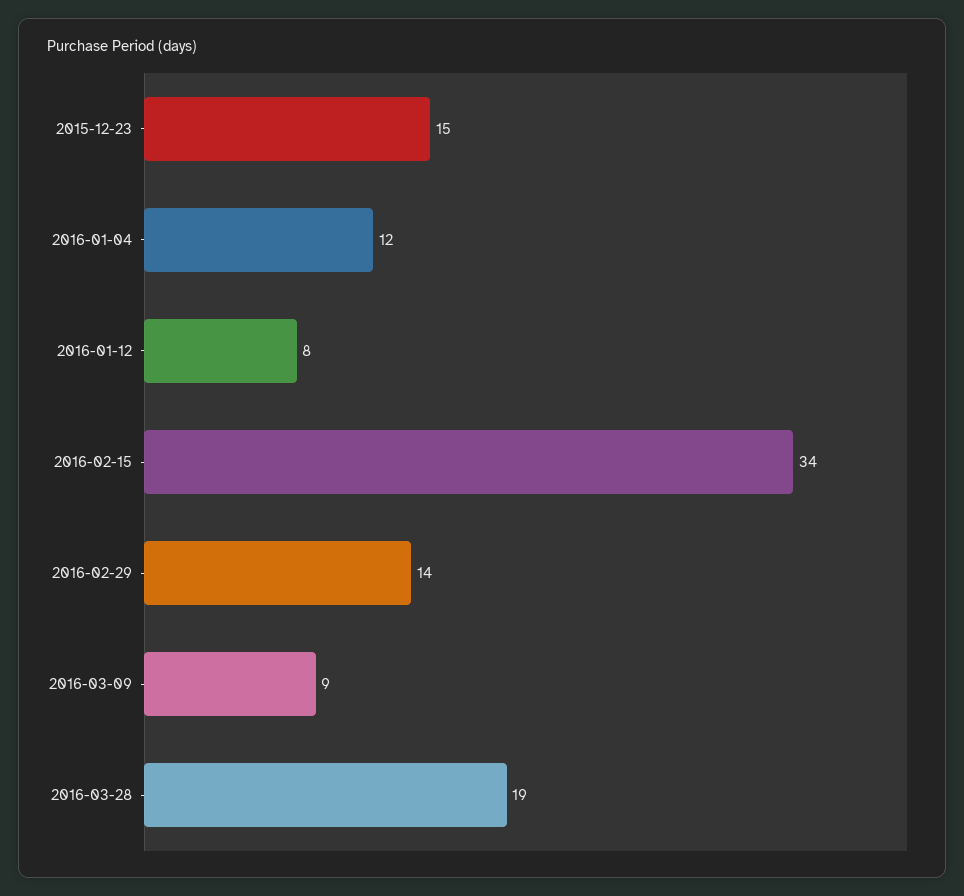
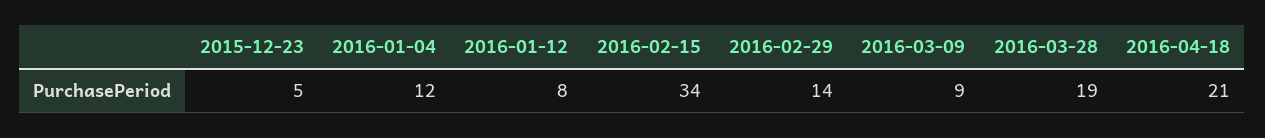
2015-12-23: 15 -> 5
2016-04-18: none -> 21

